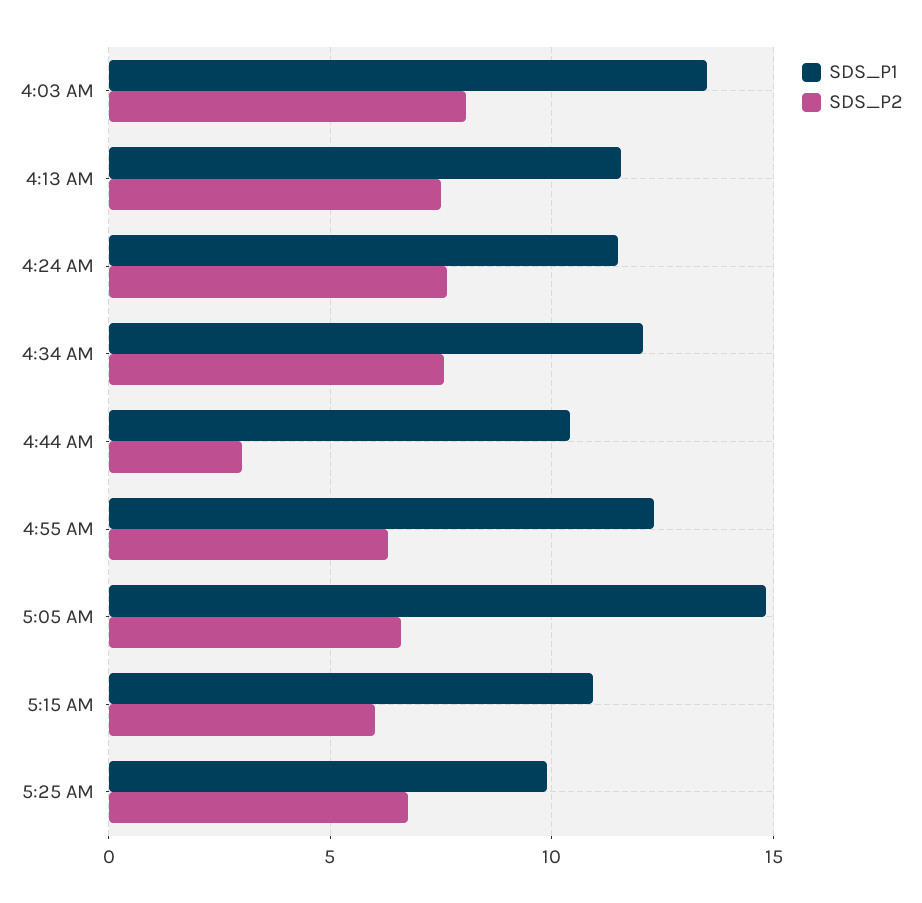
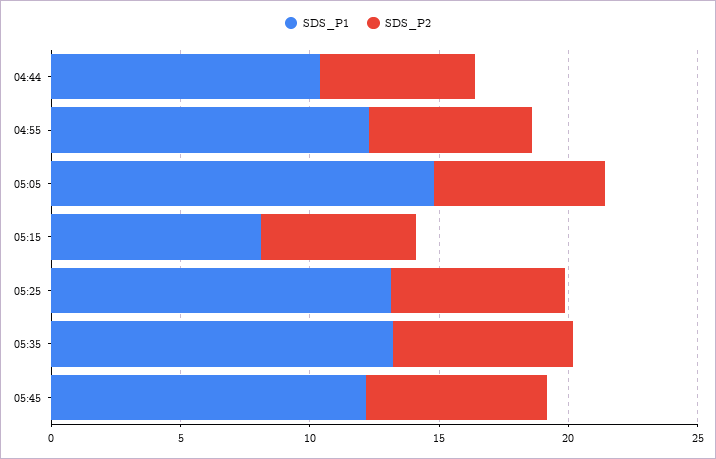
SDS_P1, 4:03 AM: 13.5 -> none
SDS_P2, 4:03 AM: 8 -> none
SDS_P1, 4:13 AM: 11.5 -> none
SDS_P2, 4:13 AM: 7.5 -> none
SDS_P1, 4:24 AM: 11.5 -> none
SDS_P2, 4:24 AM: 7.5 -> none
SDS_P1, 4:34 AM: 12 -> none
SDS_P2, 4:34 AM: 7.5 -> none
SDS_P2, 4:44 AM: 3 -> 6
SDS_P1, 5:15 AM: 11 -> 8
SDS_P1, 5:25 AM: 10 -> 13
SDS_P1, 05:35: none -> 13
SDS_P2, 05:35: none -> 7
SDS_P1, 05:45: none -> 12
SDS_P2, 05:45: none -> 7

